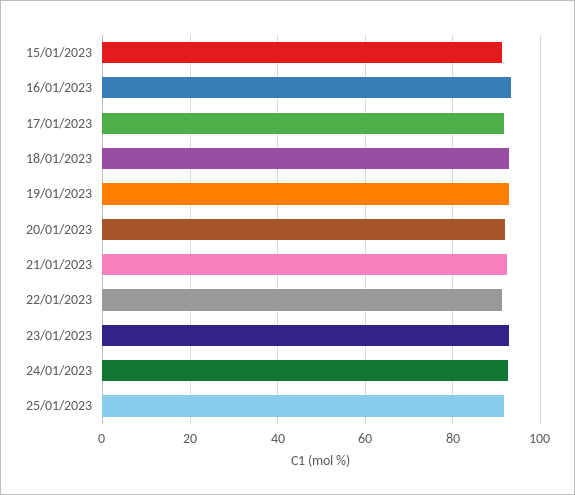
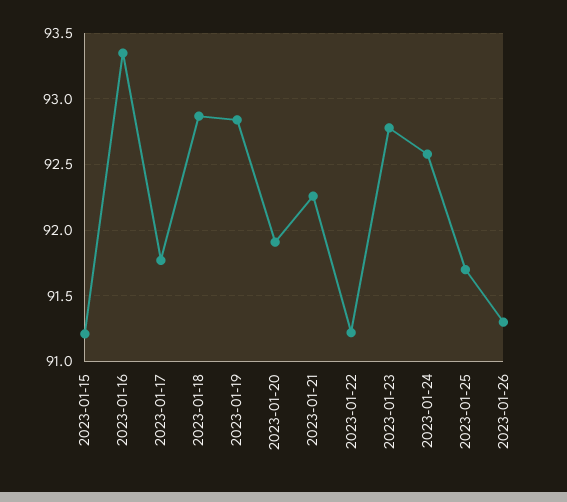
2023-01-26: none -> 91.3

